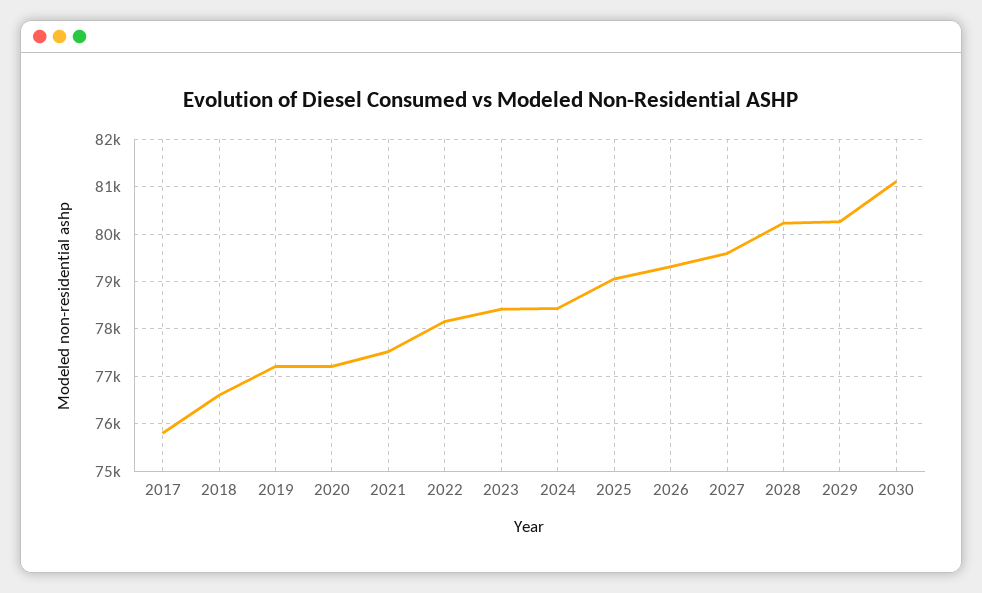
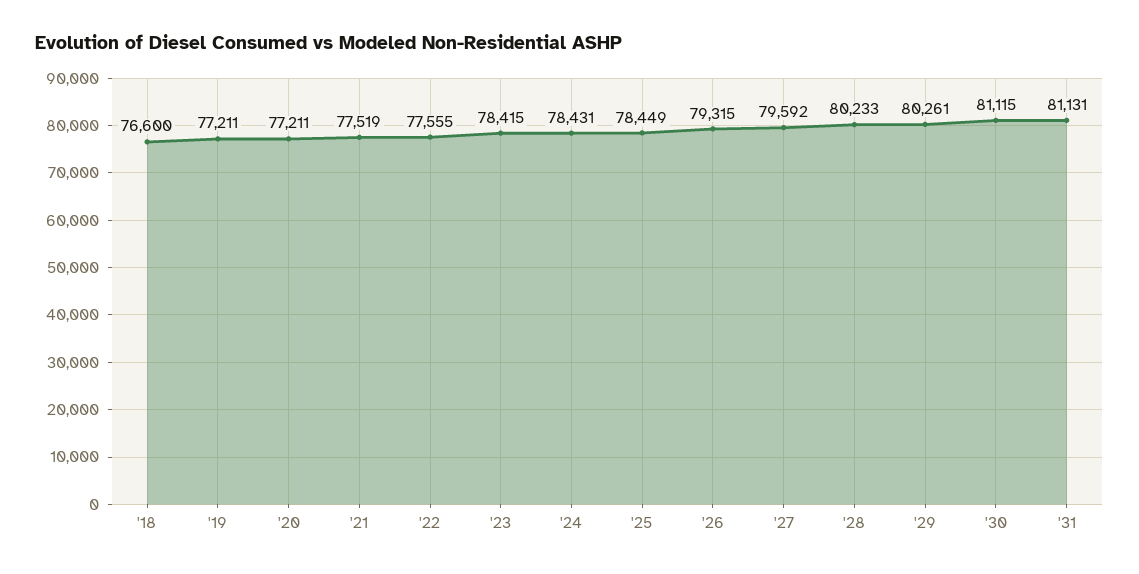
2017: 75800 -> none
2022: 78200 -> 77555
2025: 79000 -> 78449
'31: none -> 81131

